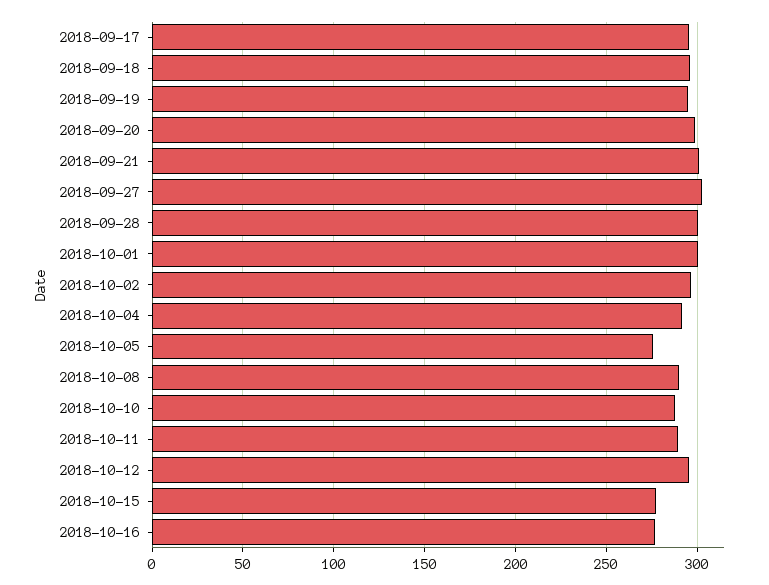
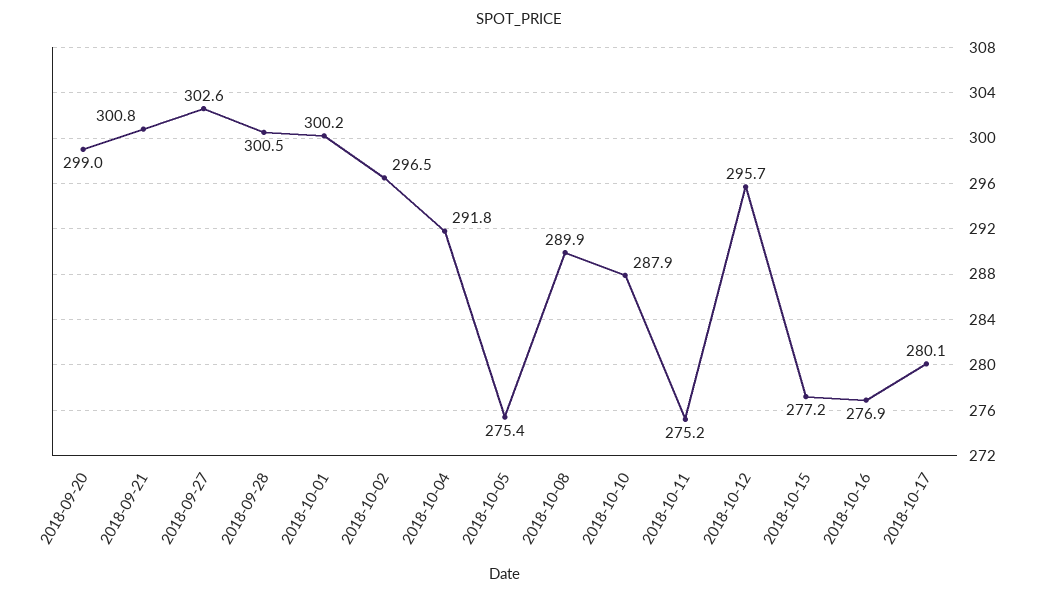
2018-09-17: 295 -> none
2018-09-18: 295 -> none
2018-09-19: 295 -> none
2018-10-11: 290 -> 275.2
2018-10-17: none -> 280.1

